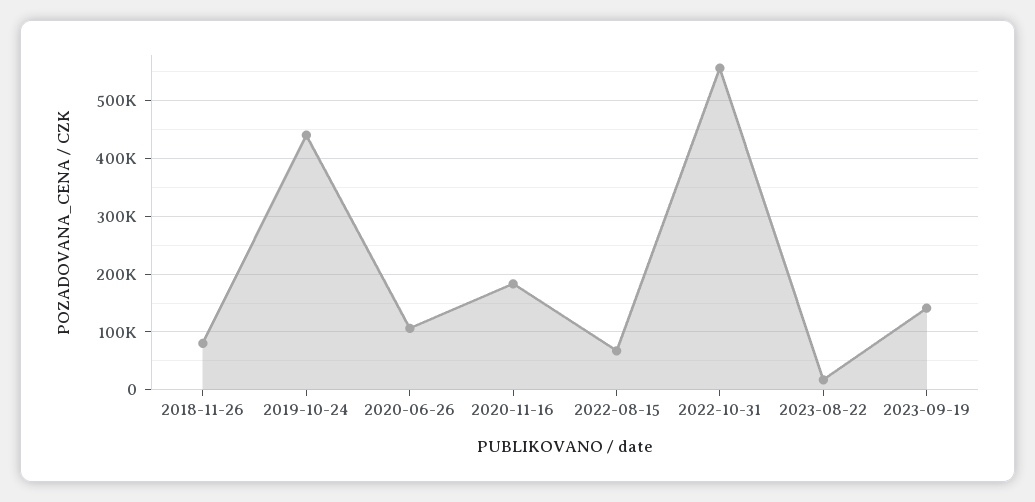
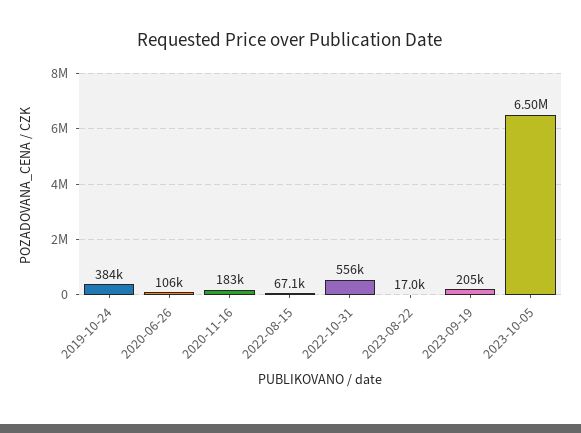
2018-11-26: 80000 -> none
2019-10-24: 440000 -> 384000
2023-09-19: 140000 -> 205000
2023-10-05: none -> 6500000

